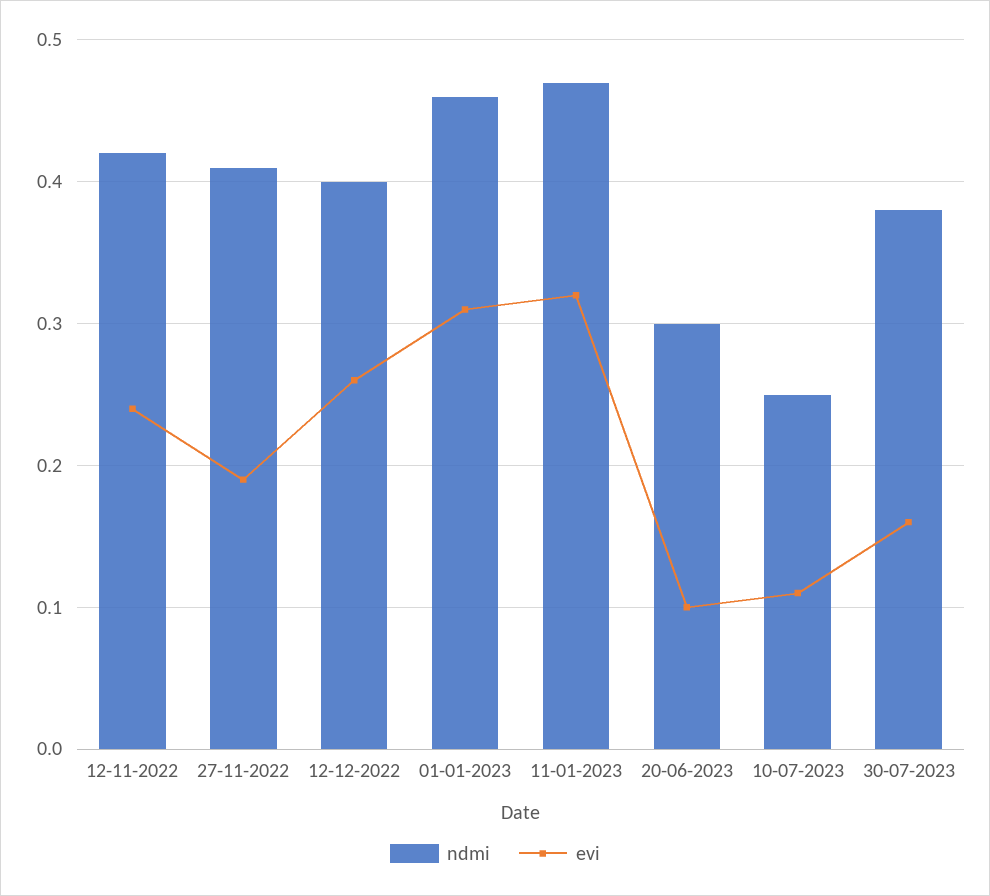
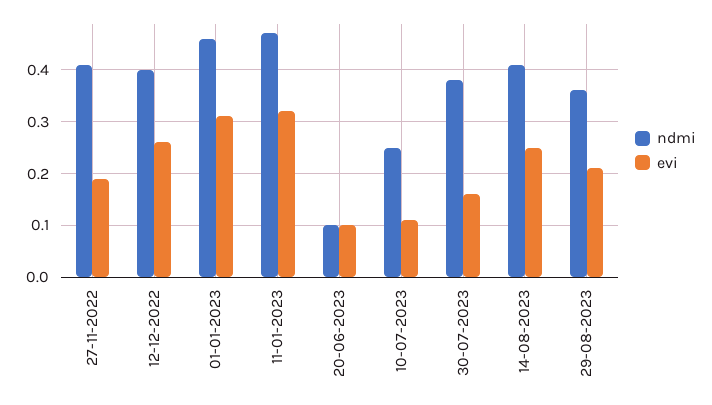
ndmi, 12-11-2022: 0.42 -> none
evi, 12-11-2022: 0.24 -> none
ndmi, 20-06-2023: 0.3 -> 0.1
ndmi, 14-08-2023: none -> 0.4
evi, 14-08-2023: none -> 0.25
ndmi, 29-08-2023: none -> 0.35
evi, 29-08-2023: none -> 0.2

